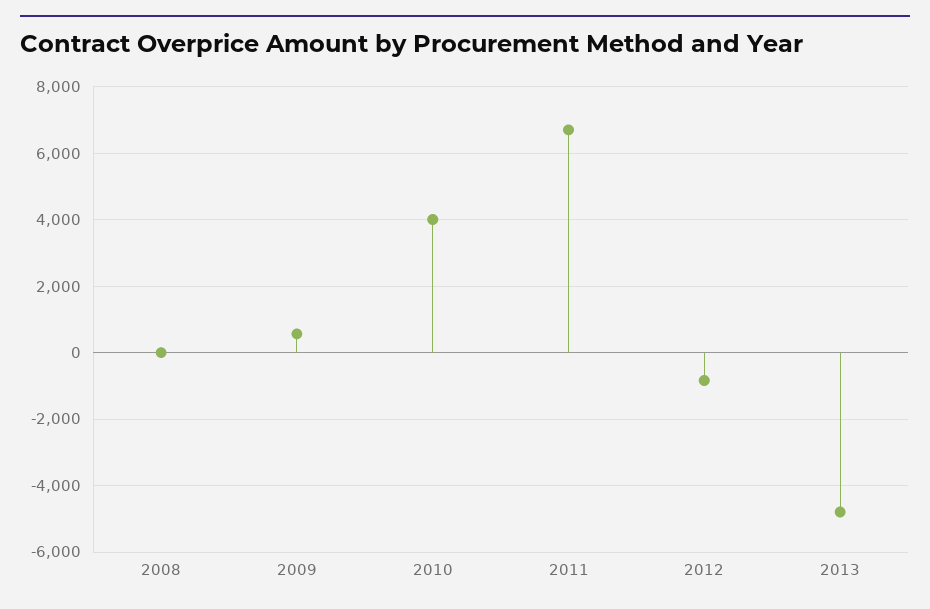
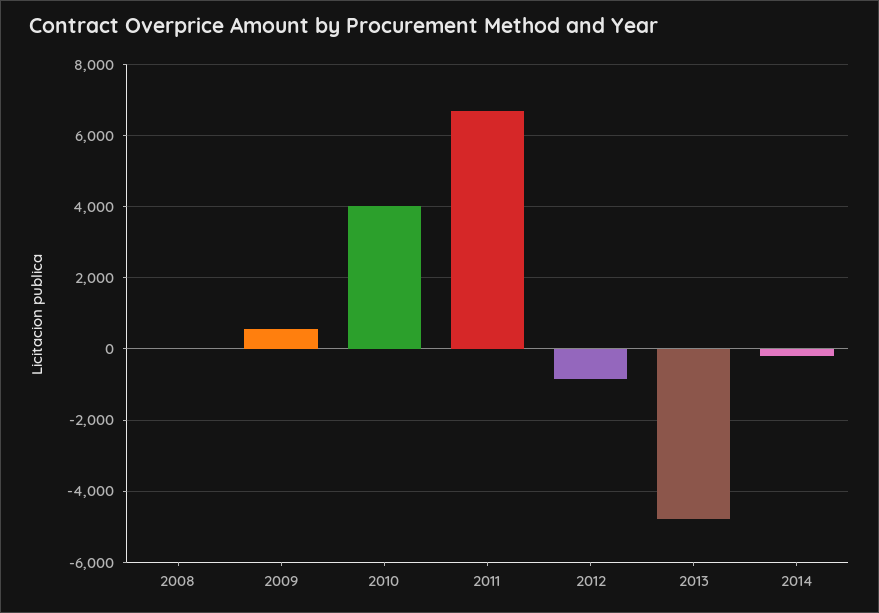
2014: none -> -200

